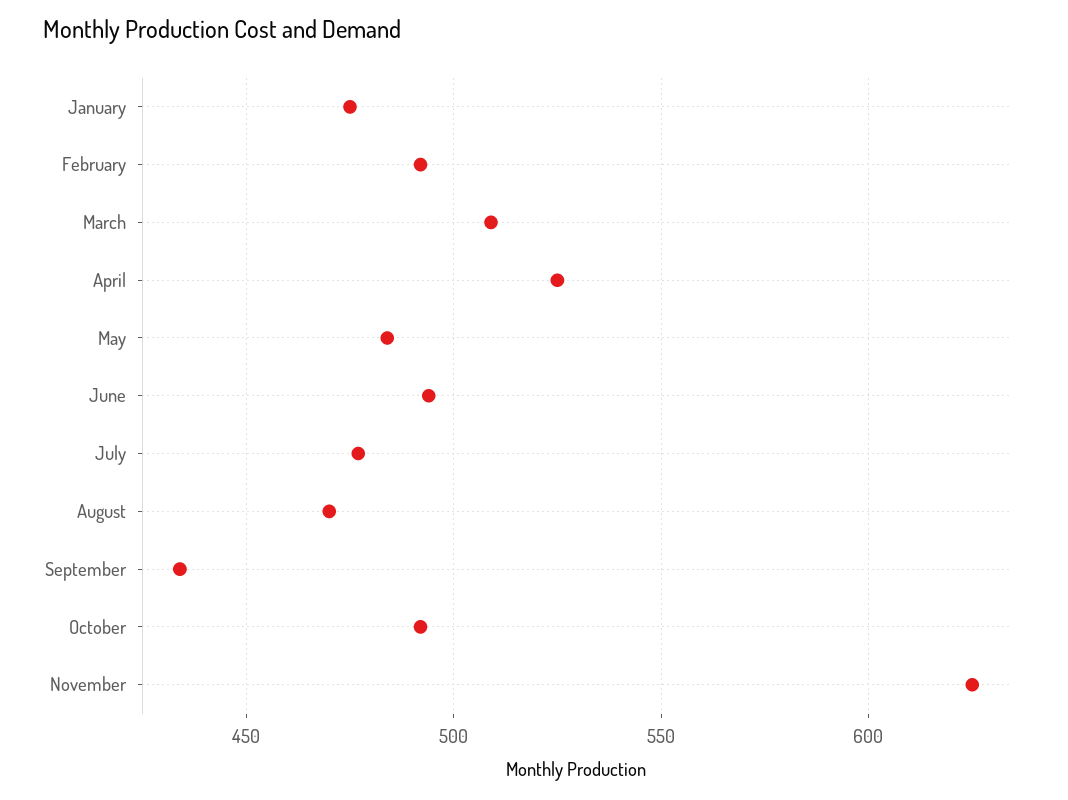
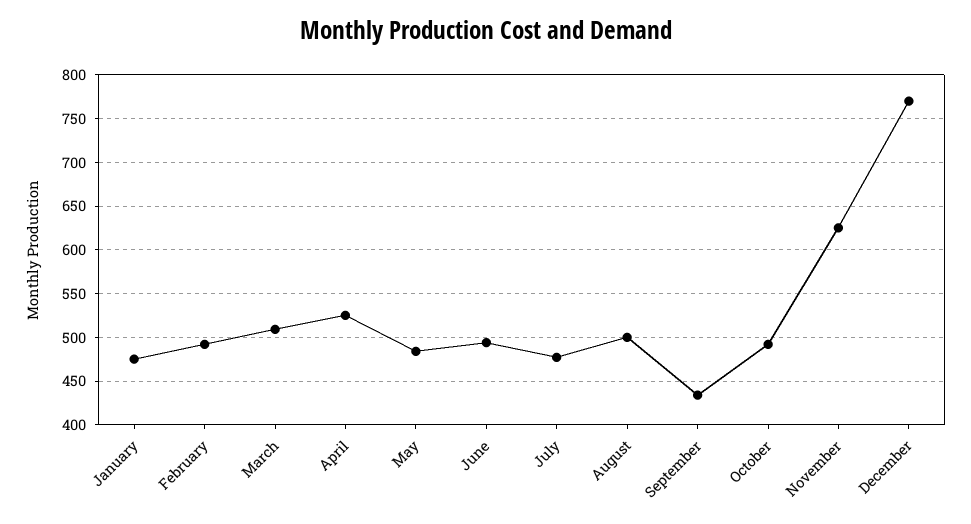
August: 470 -> 500
December: none -> 770

